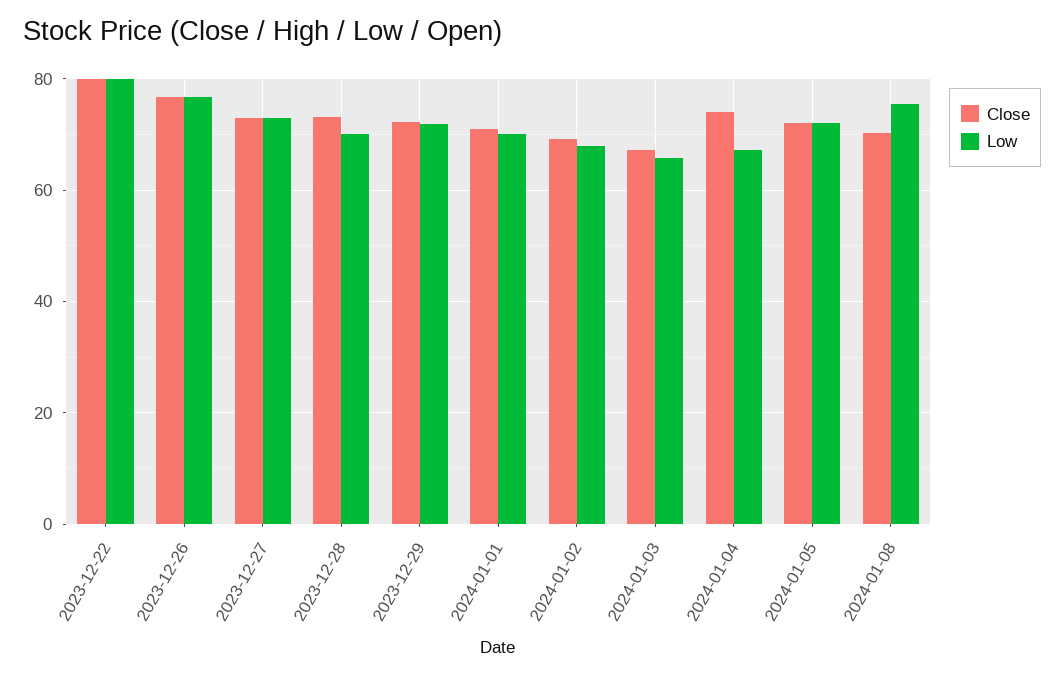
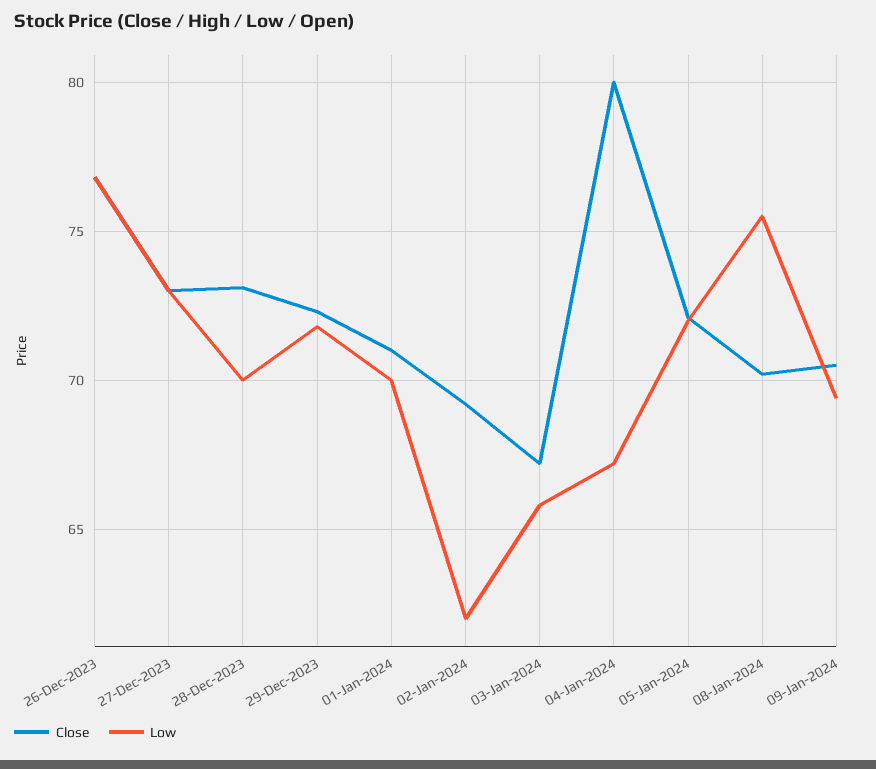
Close, 2023-12-22: 80 -> none
Low, 2023-12-22: 80 -> none
Low, 2024-01-02: 68 -> 62
Close, 2024-01-04: 74 -> 80
Close, 09-Jan-2024: none -> 70.5
Low, 09-Jan-2024: none -> 69.5

